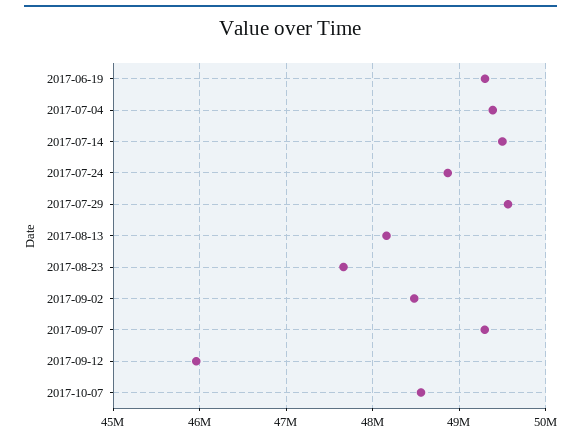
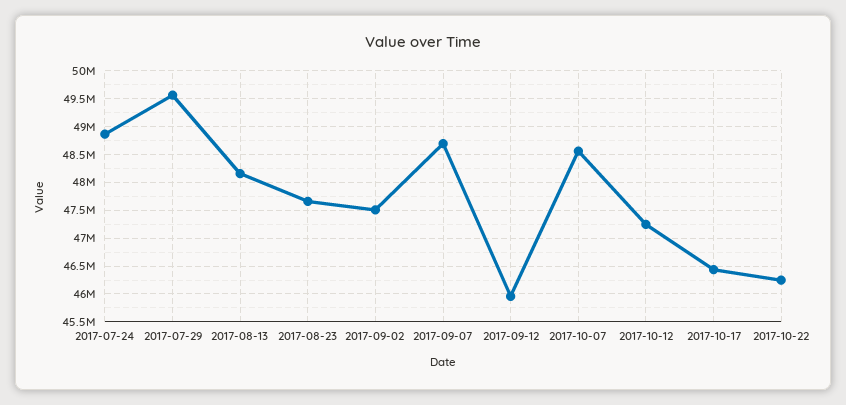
2017-06-19: 49300000 -> none
2017-07-04: 49400000 -> none
2017-07-14: 49500000 -> none
2017-09-02: 48500000 -> 47500000
2017-09-07: 49300000 -> 48750000
2017-10-12: none -> 47250000
2017-10-17: none -> 46500000
2017-10-22: none -> 46250000

